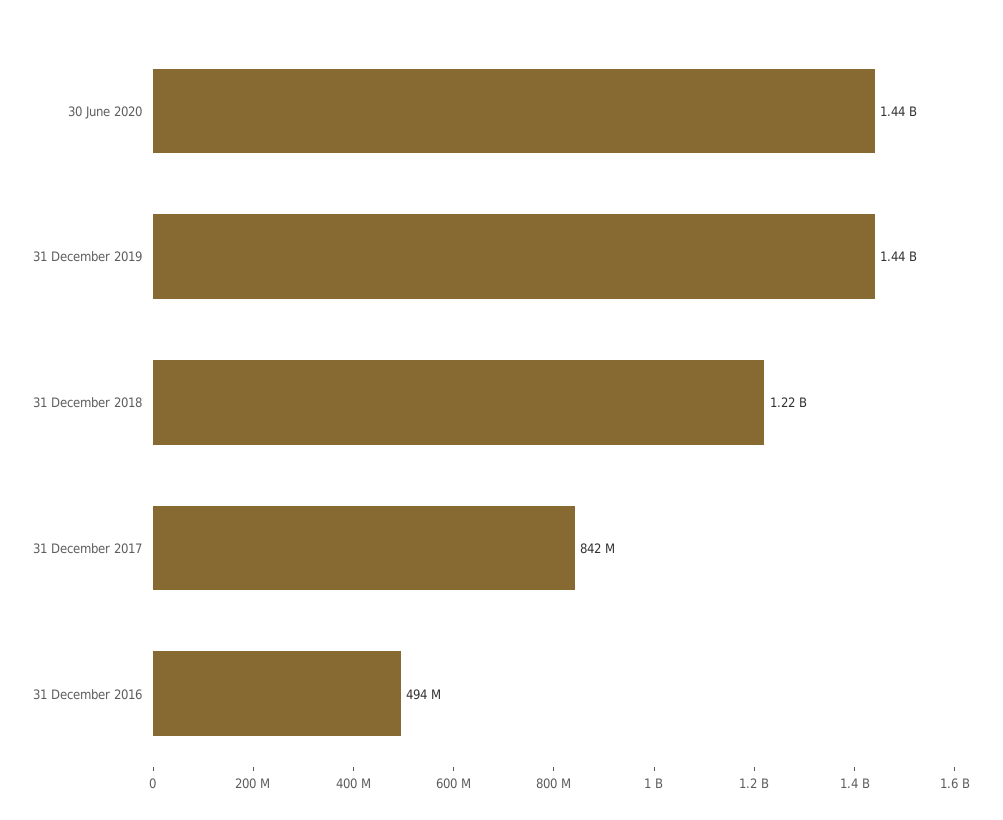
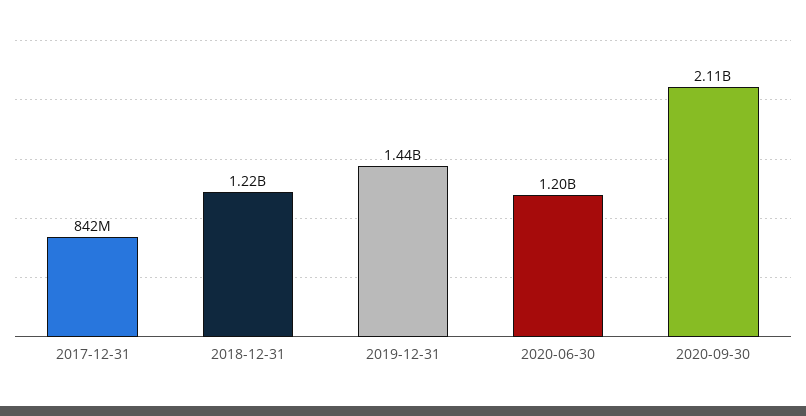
30 June 2020: 1440000000 -> 1200000000
31 December 2016: 494000000 -> none
2020-09-30: none -> 2110000000

